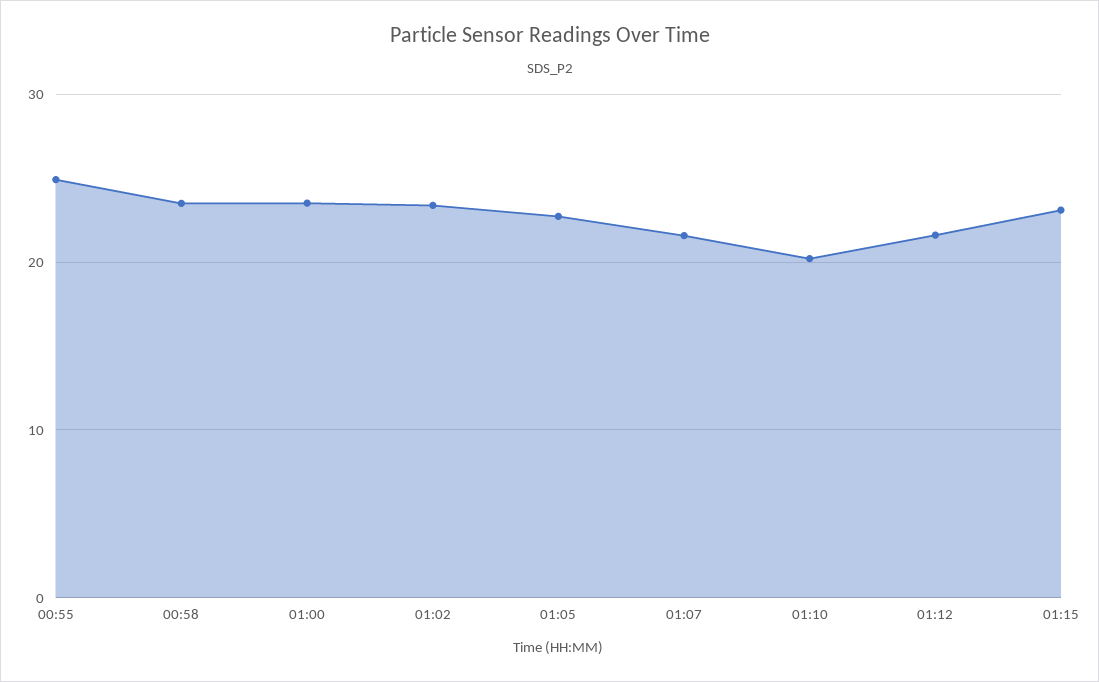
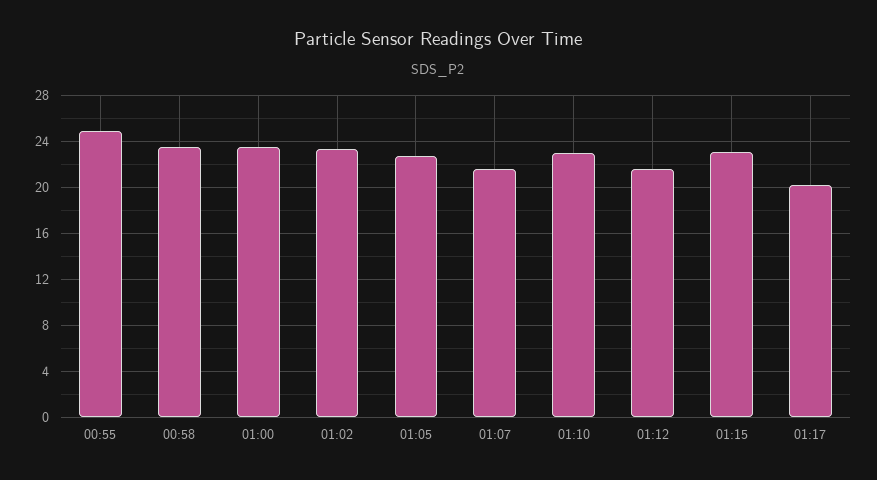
01:10: 20 -> 23
01:17: none -> 20

